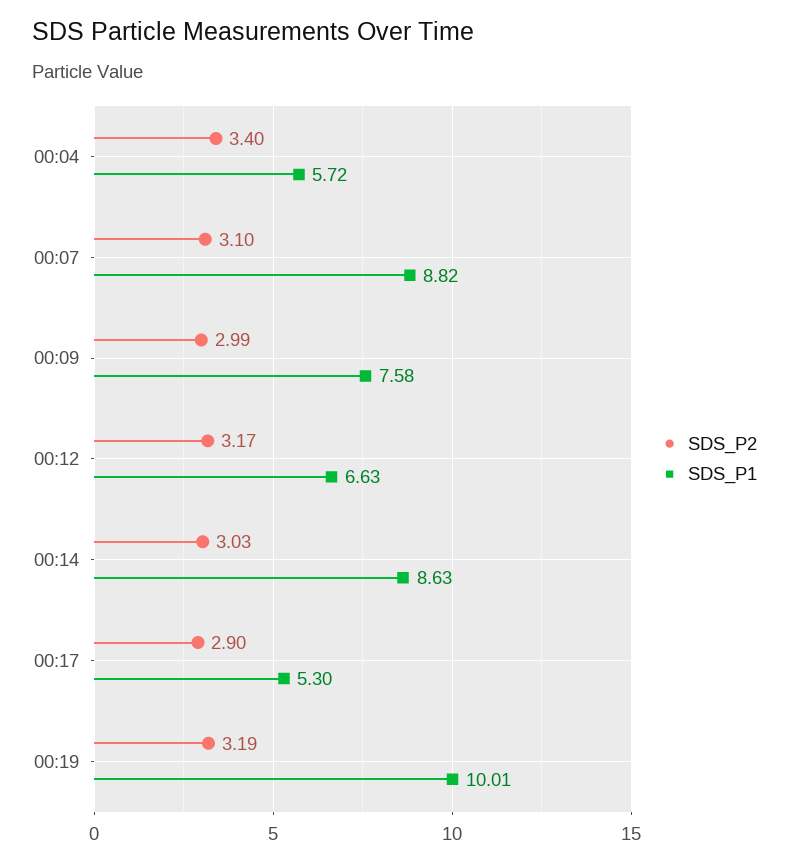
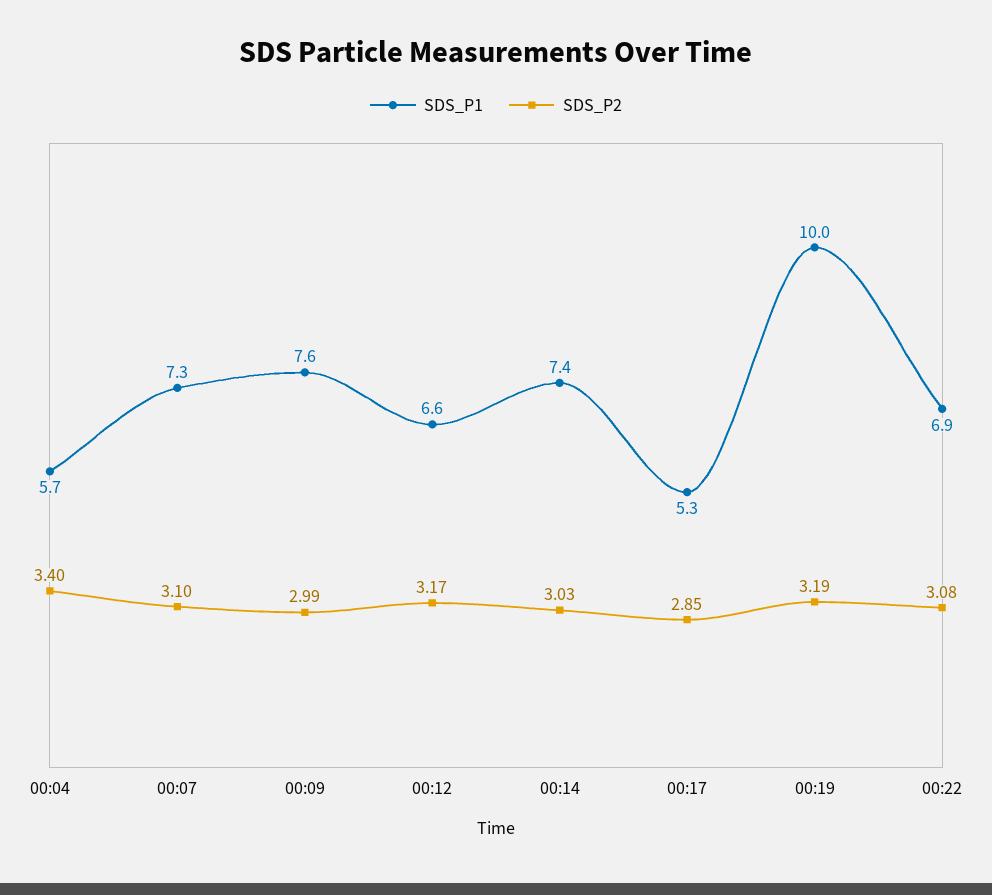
SDS_P1, 00:07: 8.82 -> 7.3
SDS_P1, 00:14: 8.63 -> 7.4
SDS_P2, 00:17: 2.9 -> 2.85
SDS_P1, 00:22: none -> 6.9
SDS_P2, 00:22: none -> 3.08

